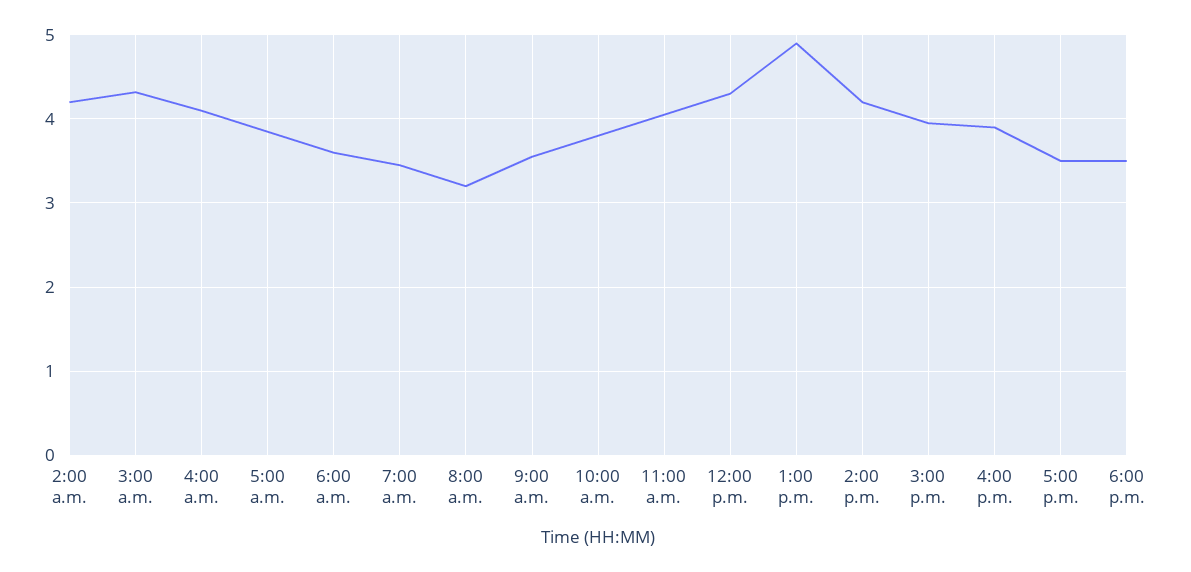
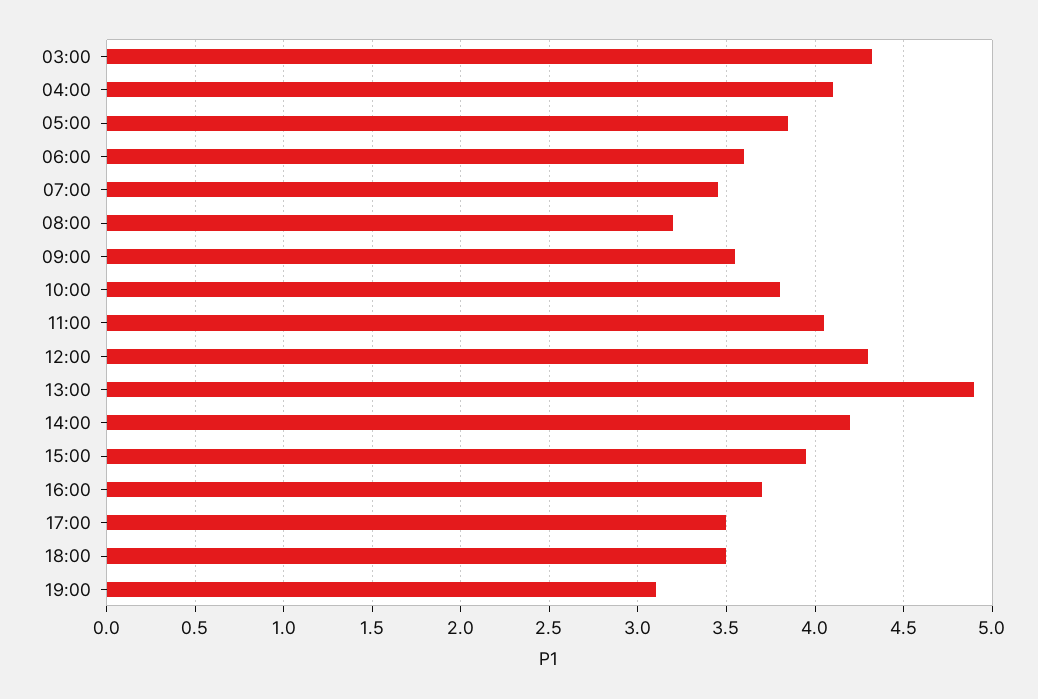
2:00 a.m.: 4.2 -> none
4:00 p.m.: 3.9 -> 3.7
19:00: none -> 3.1

